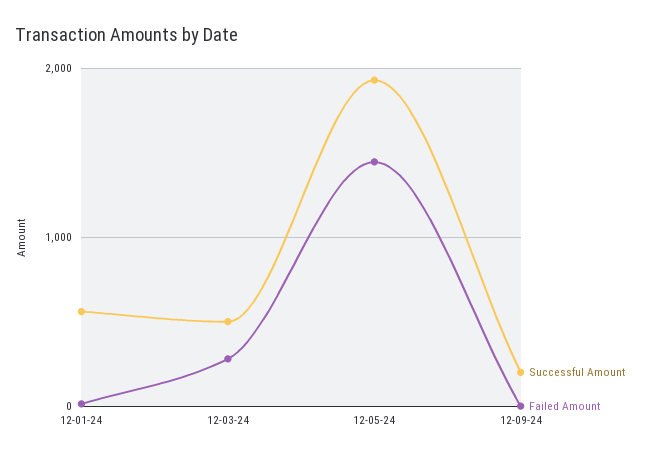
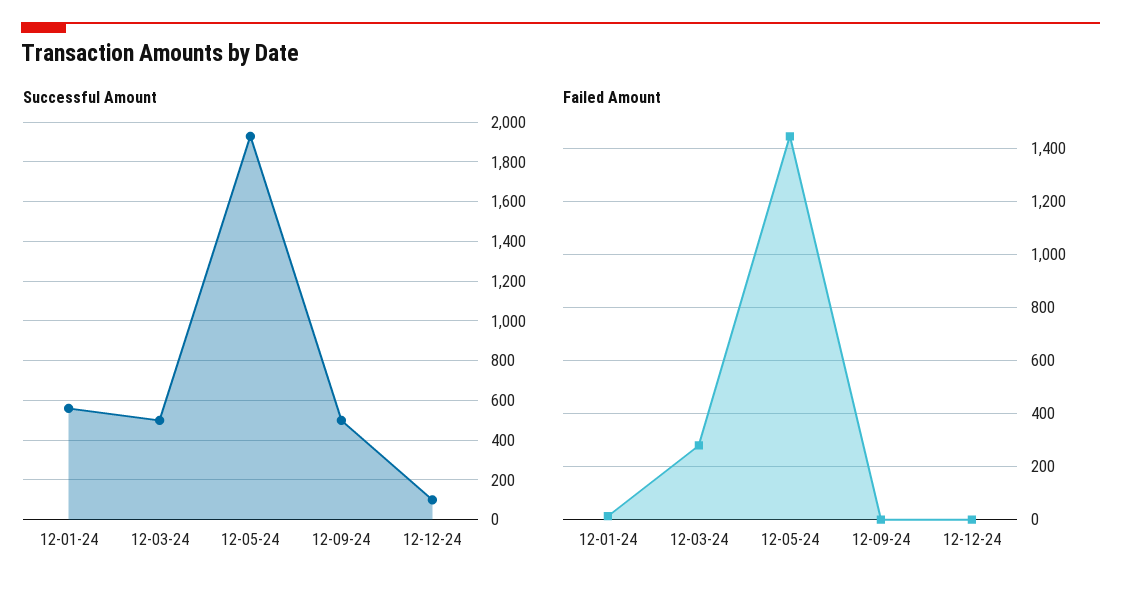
Successful Amount, 12-09-24: 200 -> 500
Successful Amount, 12-12-24: none -> 100
Failed Amount, 12-12-24: none -> 0

